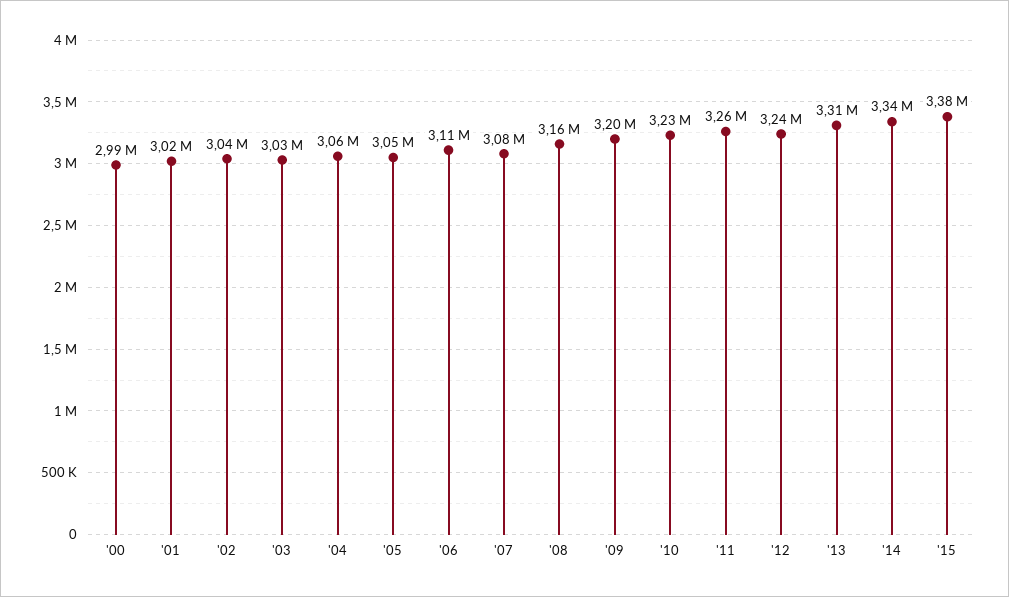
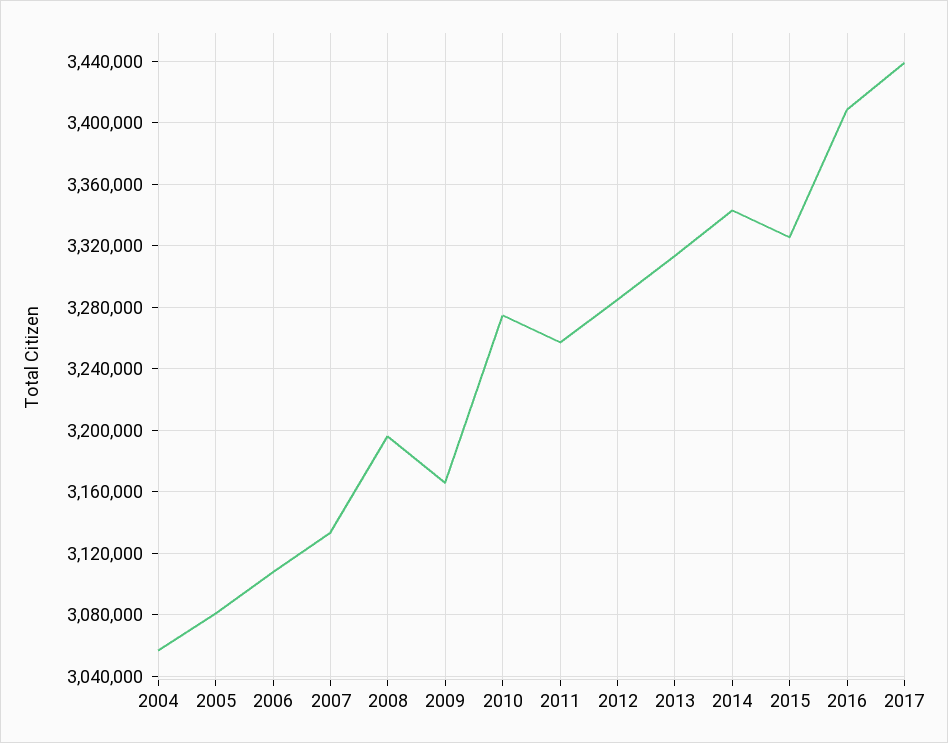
'00: 2990000 -> none
'01: 3020000 -> none
'02: 3040000 -> none
'03: 3030000 -> none
'05: 3050000 -> 3080000
'07: 3080000 -> 3135000
'08: 3160000 -> 3195000
'09: 3200000 -> 3165000
'10: 3230000 -> 3275000
'12: 3240000 -> 3285000
'15: 3380000 -> 3325000
2016: none -> 3410000
2017: none -> 3440000

